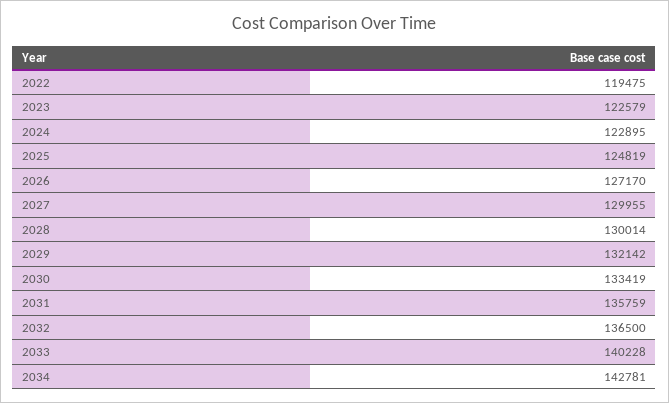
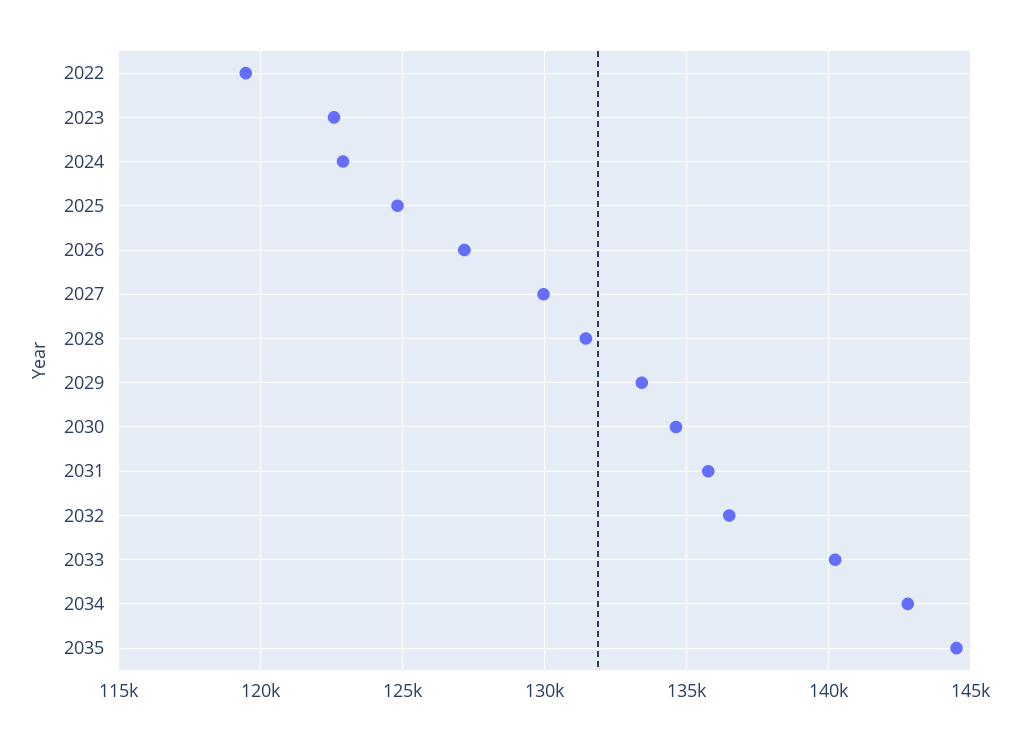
2028: 130014 -> 131500
2029: 132142 -> 133500
2030: 133419 -> 134500
2035: none -> 144500

